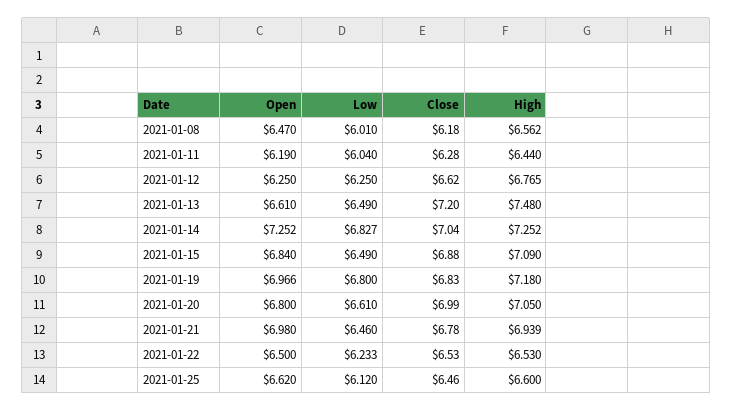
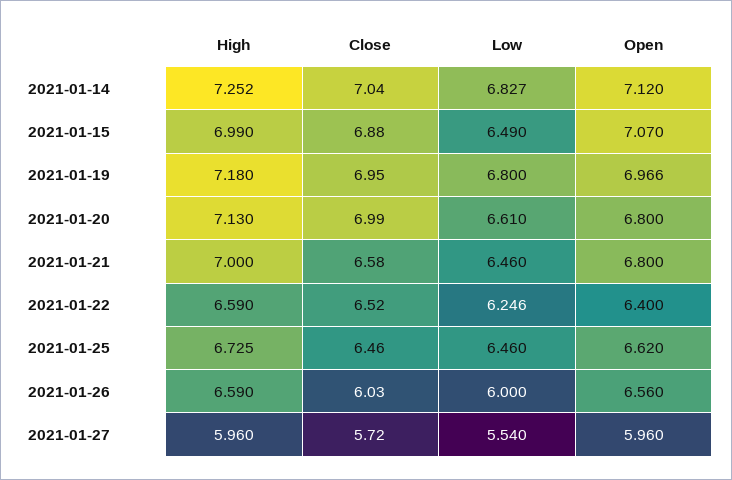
Open, 2021-01-08: 6.47 -> none
Low, 2021-01-08: 6.01 -> none
Close, 2021-01-08: 6.18 -> none
High, 2021-01-08: 6.562 -> none
Open, 2021-01-11: 6.19 -> none
Low, 2021-01-11: 6.04 -> none
Close, 2021-01-11: 6.28 -> none
High, 2021-01-11: 6.44 -> none
Open, 2021-01-12: 6.25 -> none
Low, 2021-01-12: 6.25 -> none
Close, 2021-01-12: 6.62 -> none
High, 2021-01-12: 6.765 -> none
Open, 2021-01-13: 6.61 -> none
Low, 2021-01-13: 6.49 -> none
Close, 2021-01-13: 7.2 -> none
High, 2021-01-13: 7.48 -> none
Open, 2021-01-14: 7.252 -> 7.12
Open, 2021-01-15: 6.84 -> 7.07
High, 2021-01-15: 7.09 -> 6.99
Close, 2021-01-19: 6.83 -> 6.95
High, 2021-01-20: 7.05 -> 7.13
Open, 2021-01-21: 6.98 -> 6.8
Close, 2021-01-21: 6.78 -> 6.58
High, 2021-01-21: 6.939 -> 7
Open, 2021-01-22: 6.5 -> 6.4
Low, 2021-01-22: 6.233 -> 6.246
Close, 2021-01-22: 6.53 -> 6.52
High, 2021-01-22: 6.53 -> 6.59
Low, 2021-01-25: 6.12 -> 6.46
High, 2021-01-25: 6.6 -> 6.725
High, 2021-01-26: none -> 6.59
Close, 2021-01-26: none -> 6.03
Low, 2021-01-26: none -> 6
Open, 2021-01-26: none -> 6.56
High, 2021-01-27: none -> 5.96
Close, 2021-01-27: none -> 5.72
Low, 2021-01-27: none -> 5.54
Open, 2021-01-27: none -> 5.96

